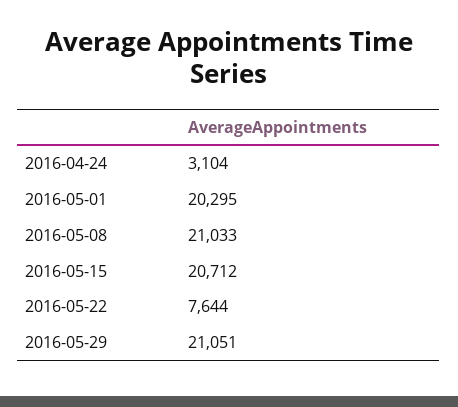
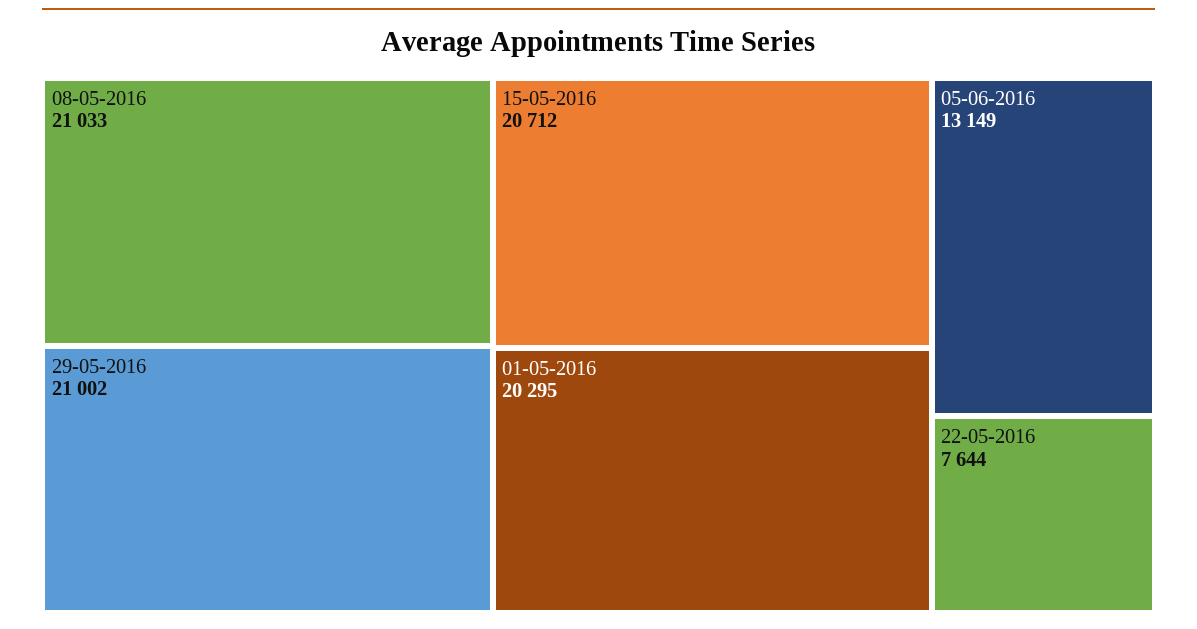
2016-04-24: 3104 -> none
2016-05-29: 21051 -> 21002
05-06-2016: none -> 13149

